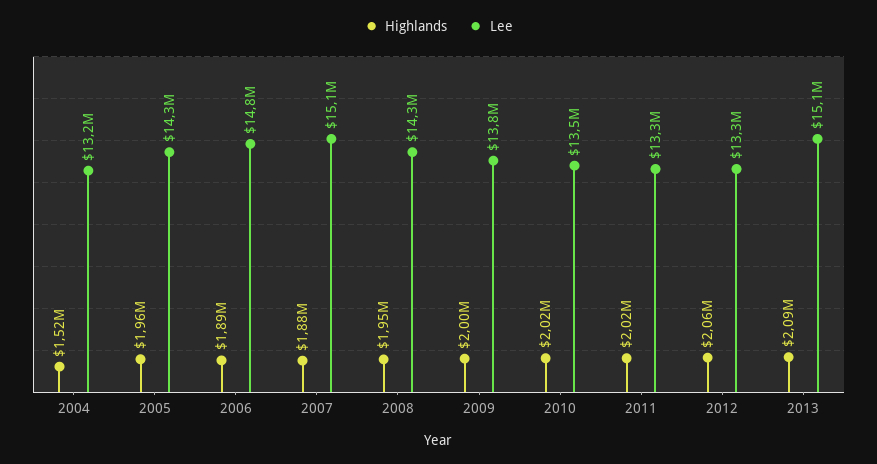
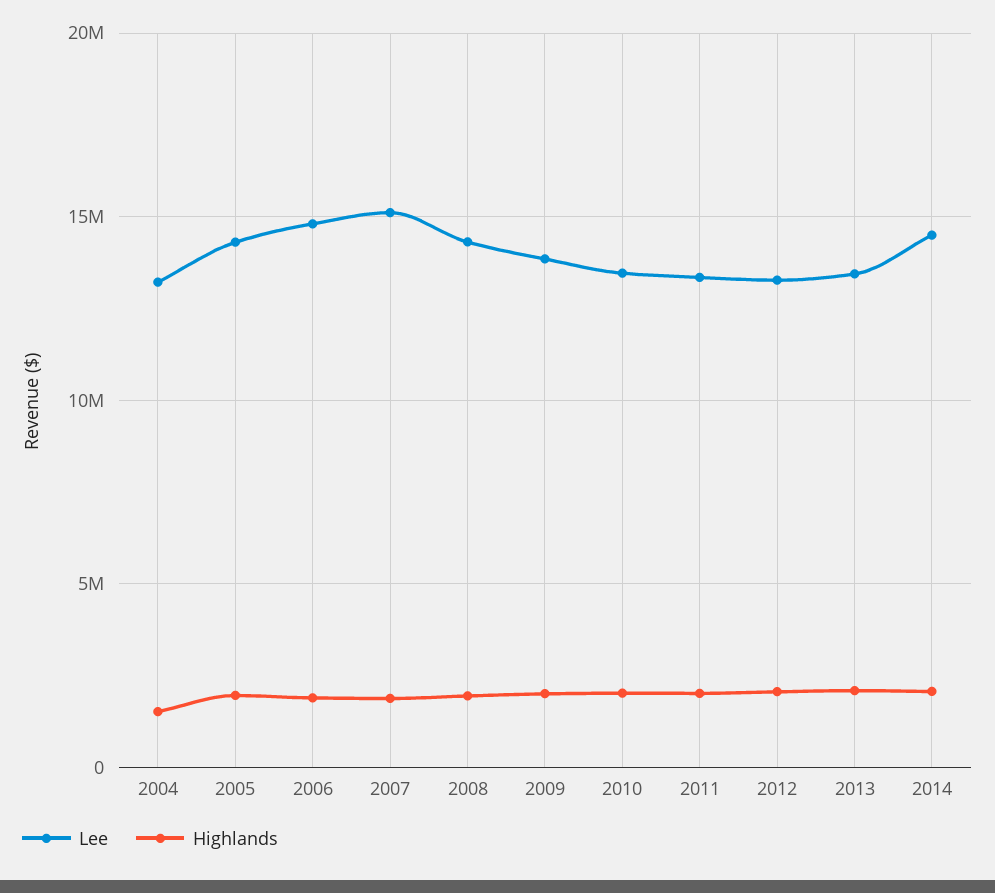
Lee, 2013: 15100000 -> 13500000
Lee, 2014: none -> 14500000
Highlands, 2014: none -> 2000000

